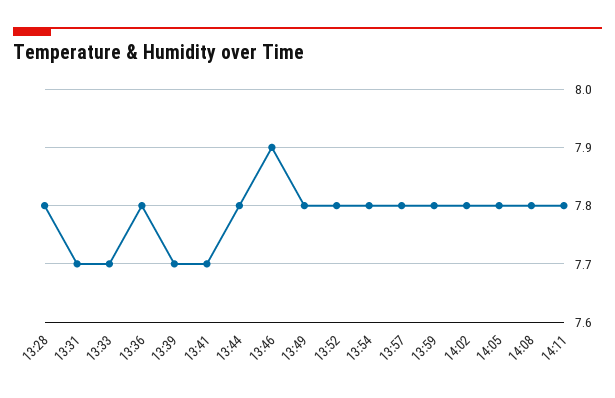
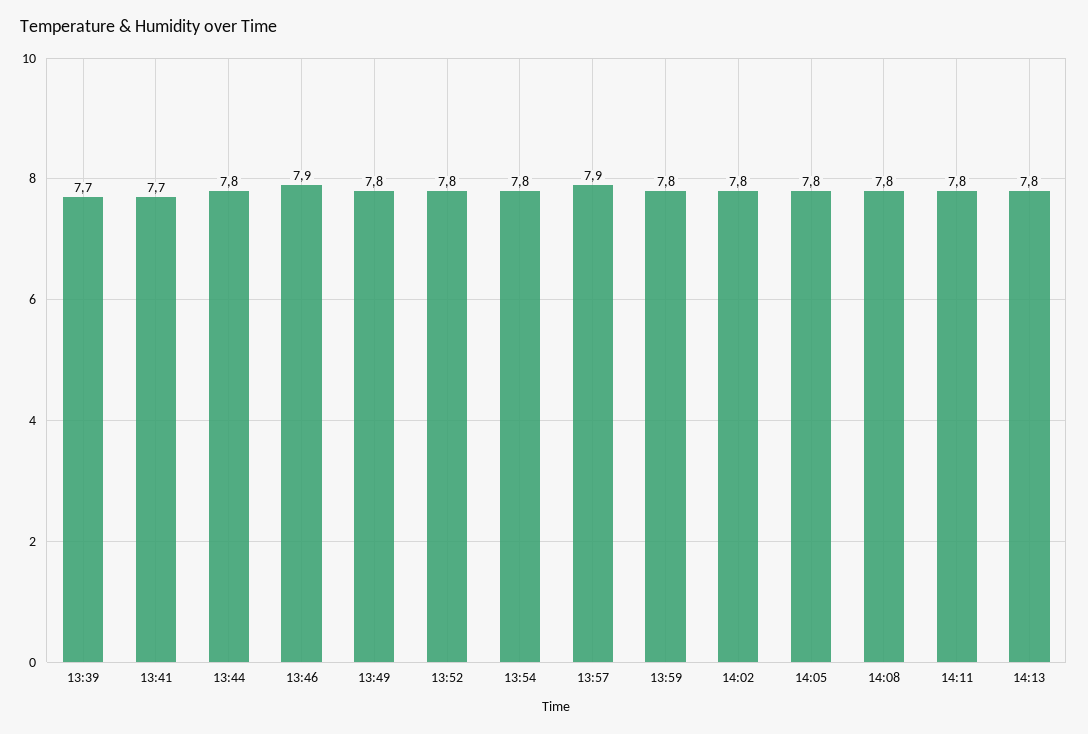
13:28: 7.8 -> none
13:31: 7.7 -> none
13:33: 7.7 -> none
13:36: 7.8 -> none
13:57: 7.8 -> 7.9
14:13: none -> 7.8

